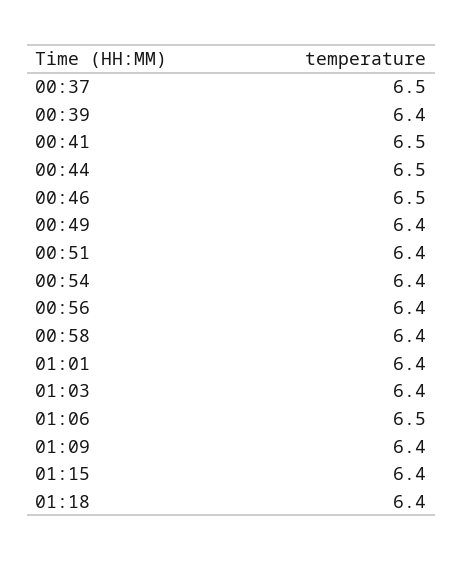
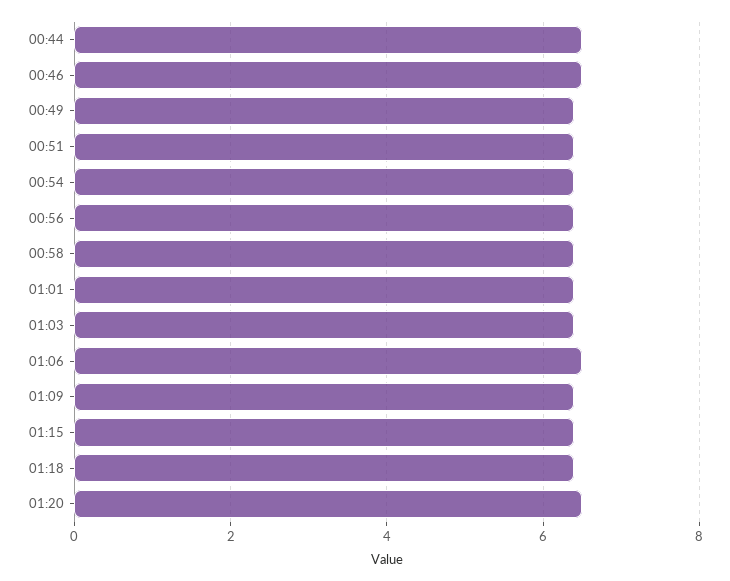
00:37: 6.5 -> none
00:39: 6.4 -> none
00:41: 6.5 -> none
01:20: none -> 6.5

